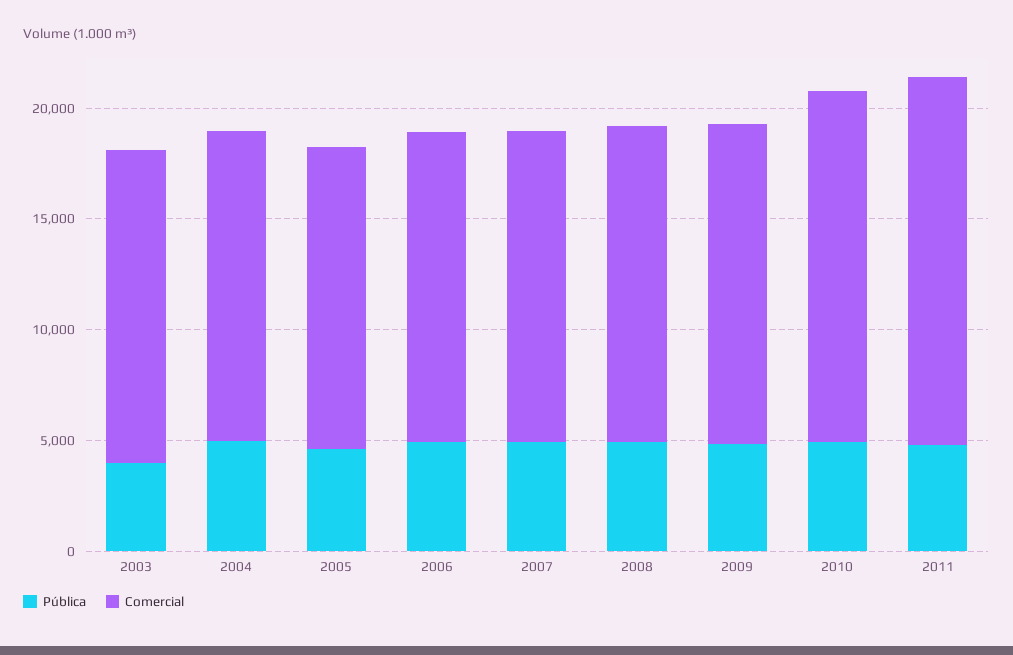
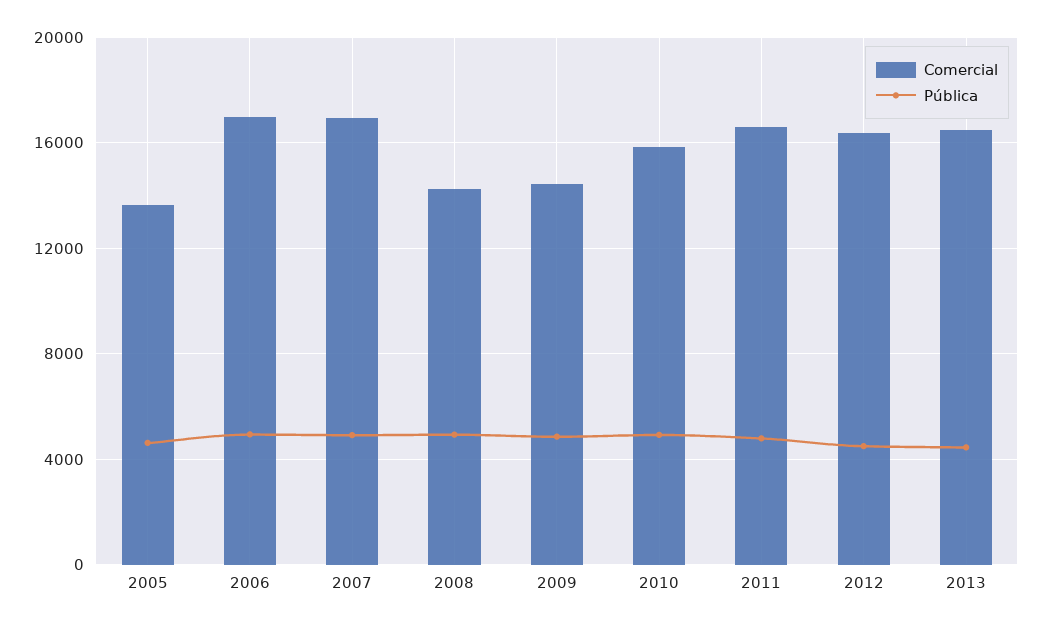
Pública, 2003: 4000 -> none
Comercial, 2003: 14000 -> none
Pública, 2004: 5000 -> none
Comercial, 2004: 14000 -> none
Comercial, 2006: 14000 -> 17000
Comercial, 2007: 14000 -> 17000
Comercial, 2012: none -> 16500
Pública, 2012: none -> 4500
Comercial, 2013: none -> 16500
Pública, 2013: none -> 4500

